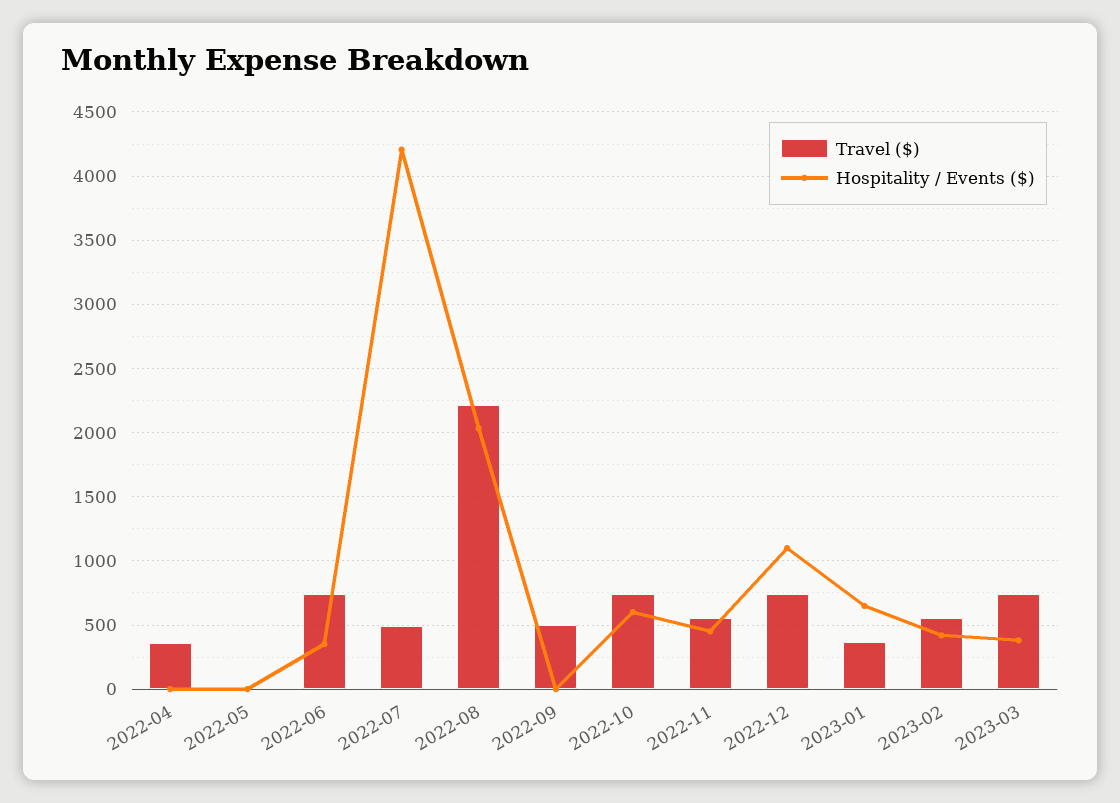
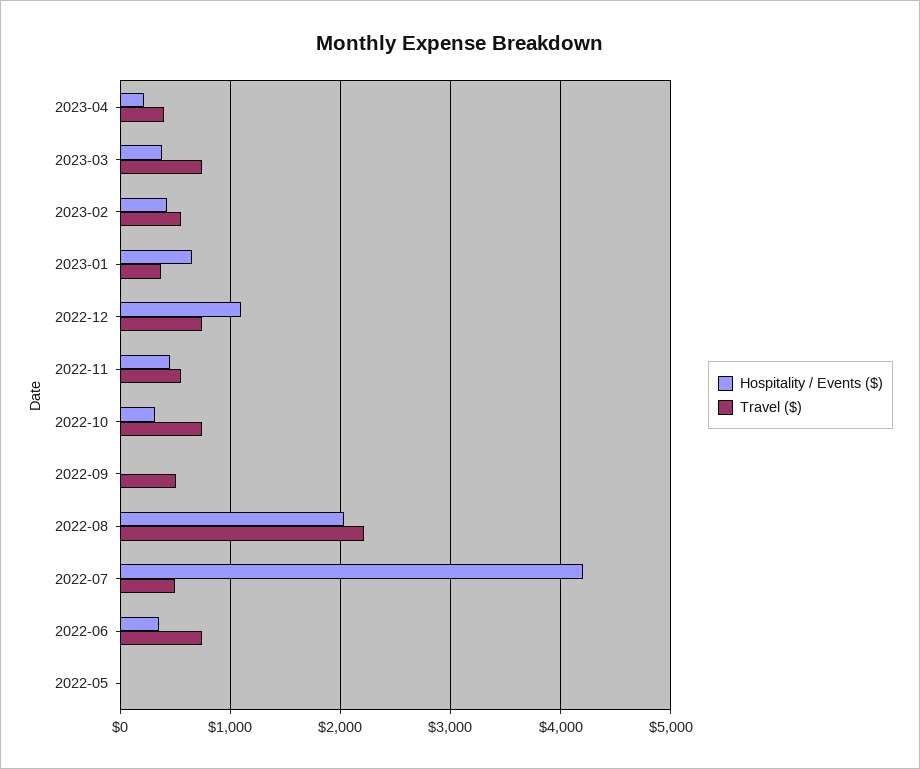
Travel ($), 2022-04: 350 -> none
Hospitality / Events ($), 2022-04: 0 -> none
Hospitality / Events ($), 2022-10: 600 -> 300
Hospitality / Events ($), 2023-04: none -> 200
Travel ($), 2023-04: none -> 400

